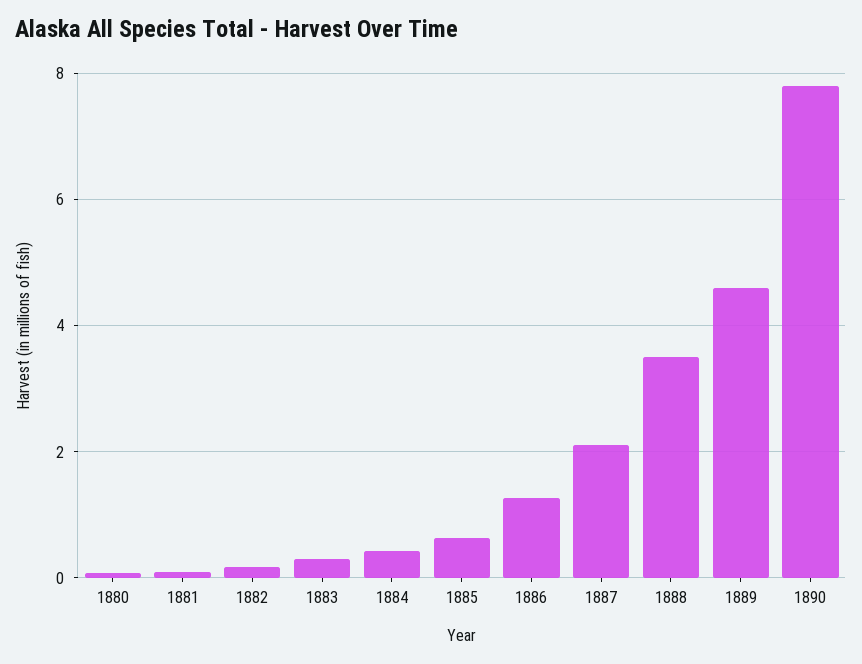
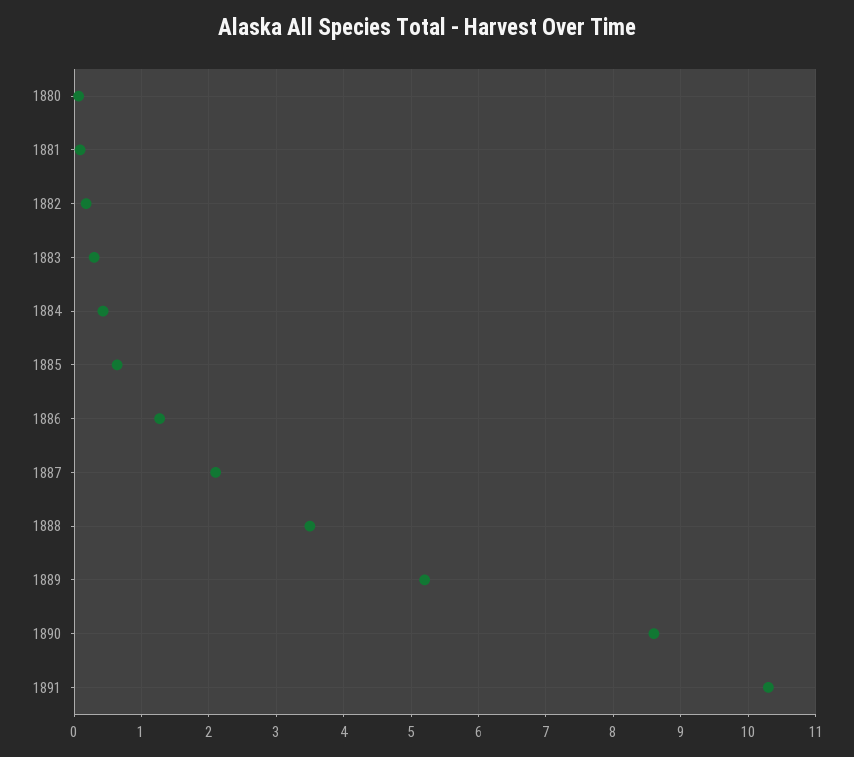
1889: 4.6 -> 5.2
1890: 7.8 -> 8.6
1891: none -> 10.3

